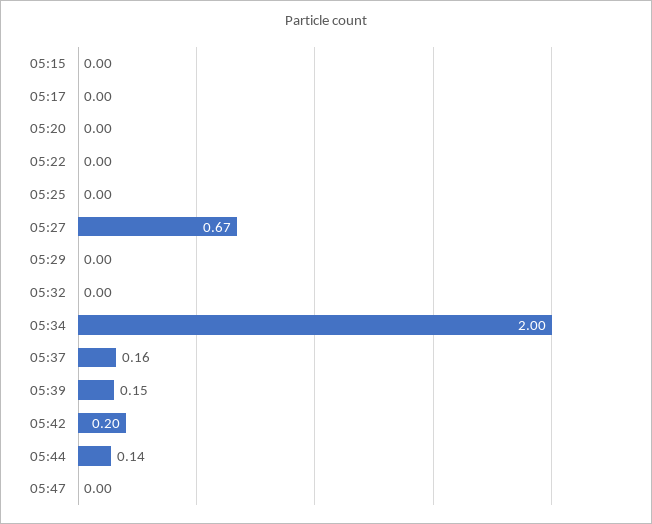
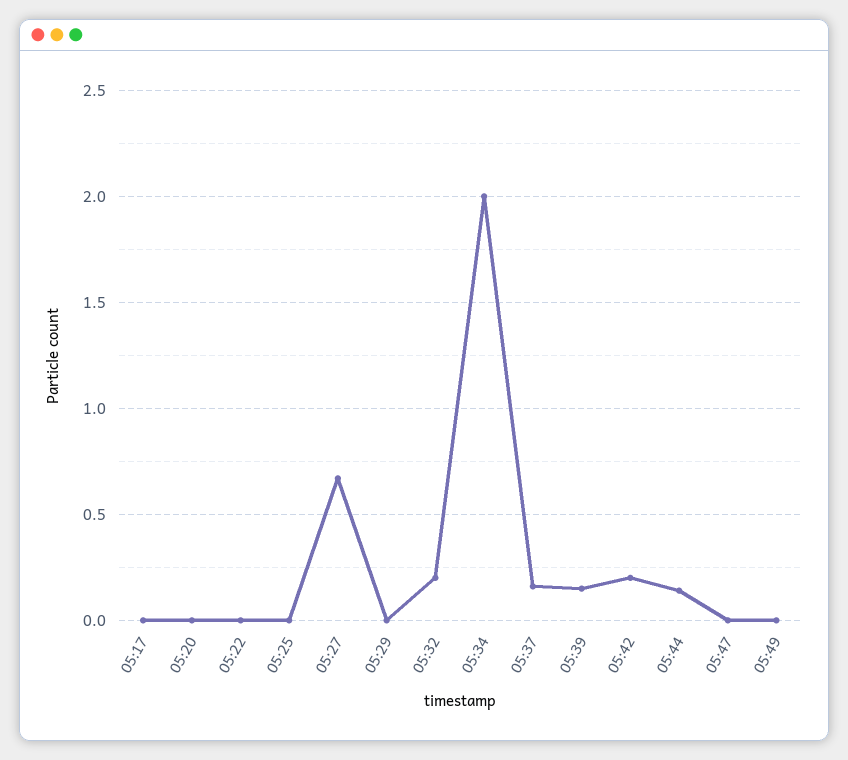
05:15: 0 -> none
05:32: 0 -> 0.2
05:49: none -> 0

